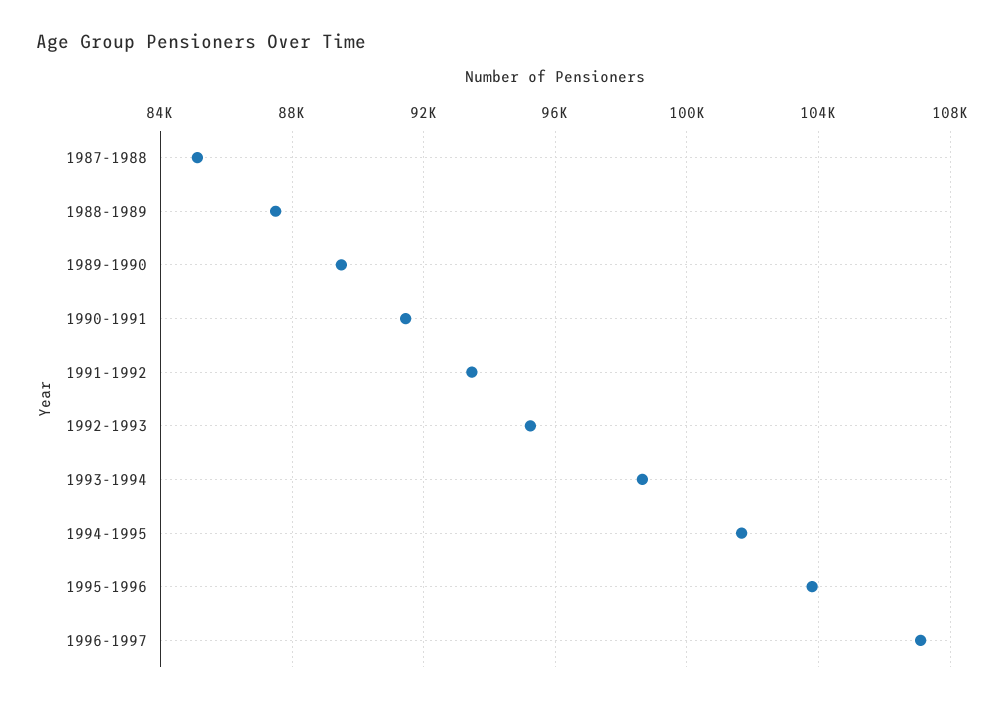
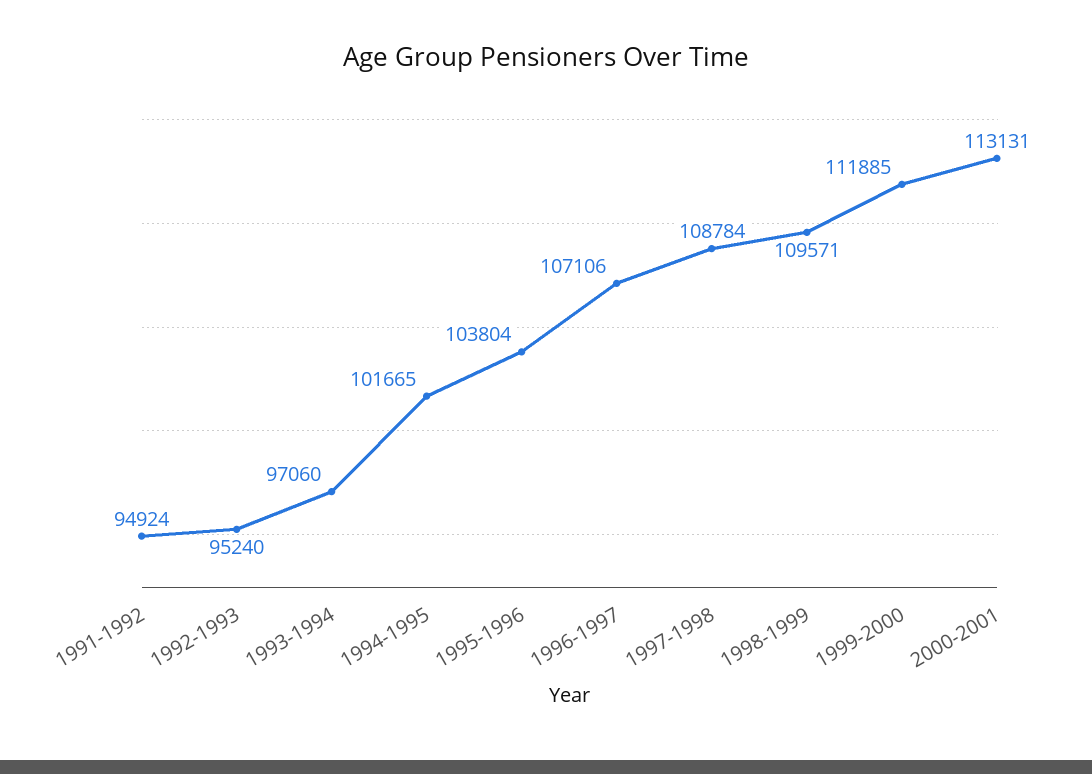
1987-1988: 85000 -> none
1988-1989: 87500 -> none
1989-1990: 89500 -> none
1990-1991: 91500 -> none
1991-1992: 93500 -> 94924
1993-1994: 98500 -> 97060
1997-1998: none -> 108784
1998-1999: none -> 109571
1999-2000: none -> 111885
2000-2001: none -> 113131

